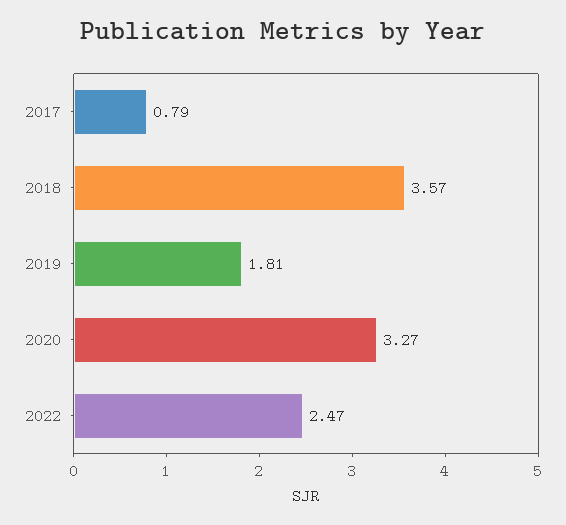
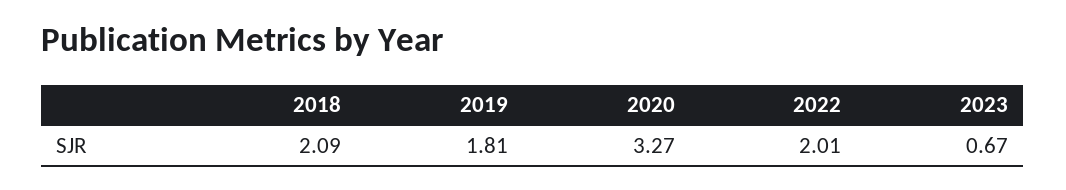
2017: 0.79 -> none
2018: 3.57 -> 2.09
2022: 2.47 -> 2.01
2023: none -> 0.67

